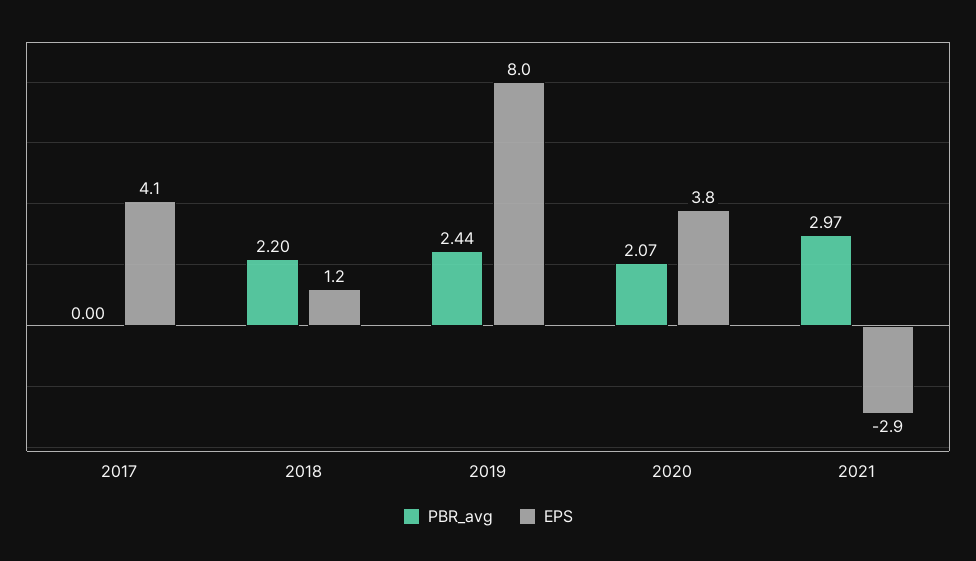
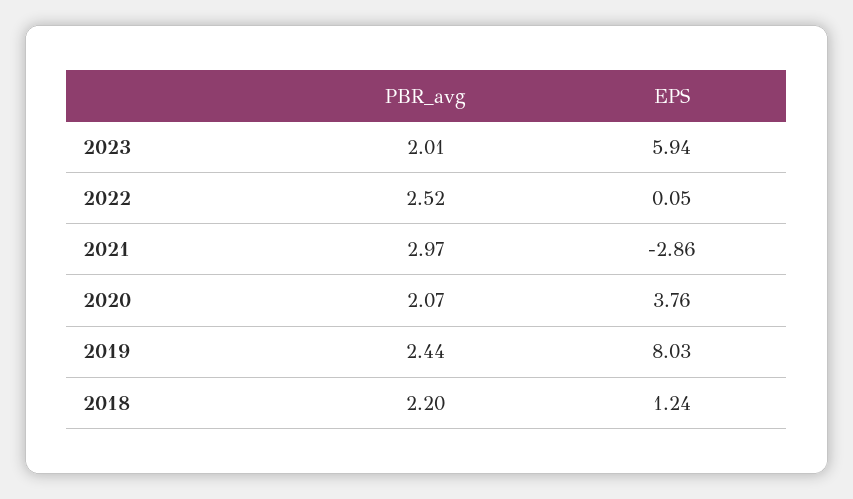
PBR_avg, 2017: 0 -> none
EPS, 2017: 4.1 -> none
PBR_avg, 2023: none -> 2.01
EPS, 2023: none -> 5.94
PBR_avg, 2022: none -> 2.52
EPS, 2022: none -> 0.05

